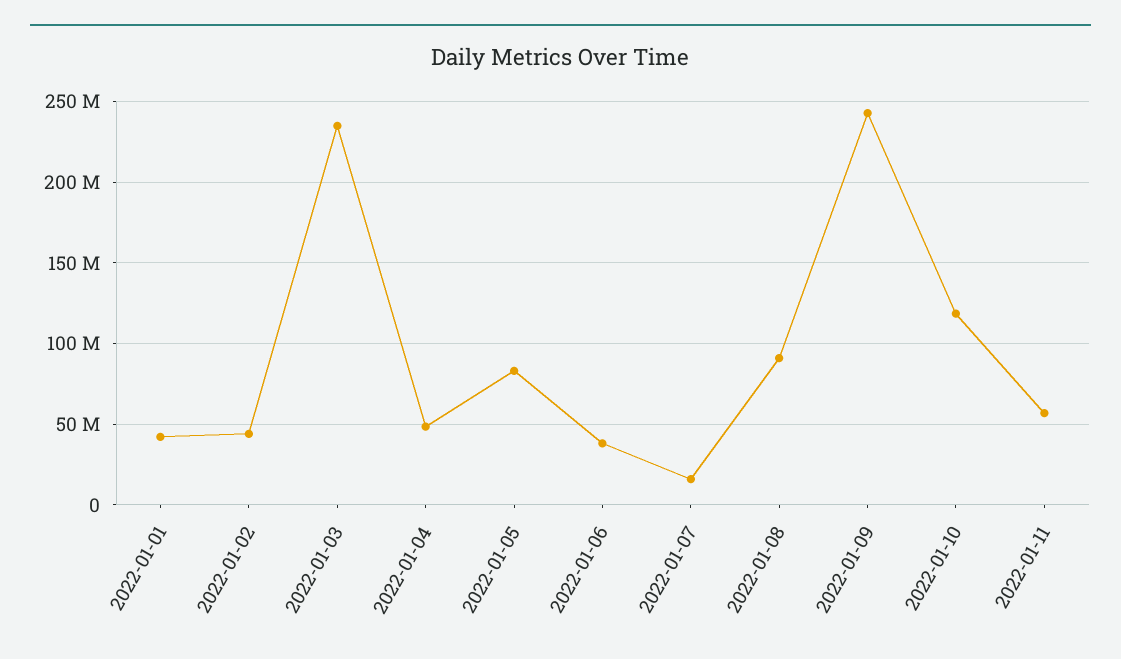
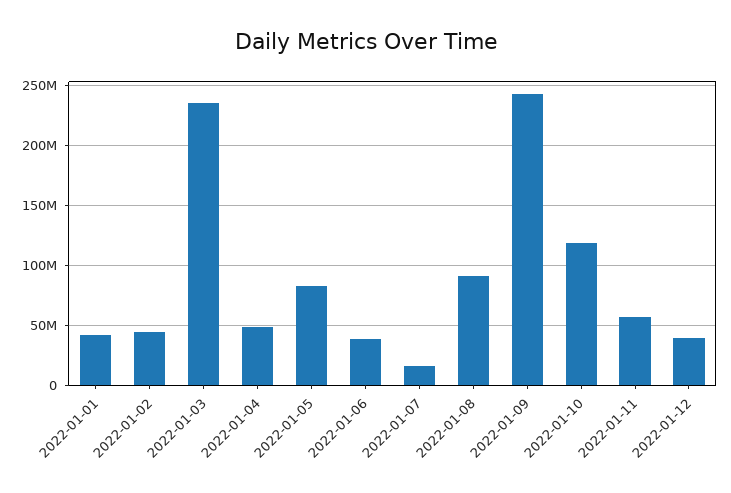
2022-01-12: none -> 40000000

